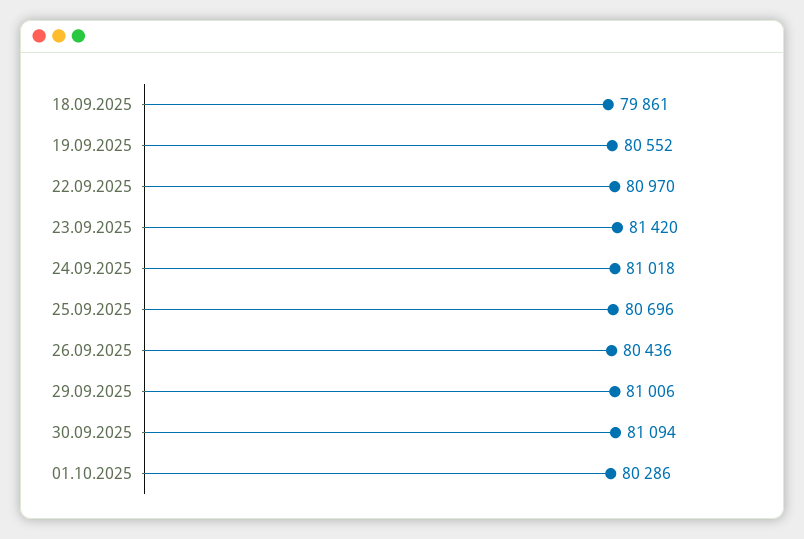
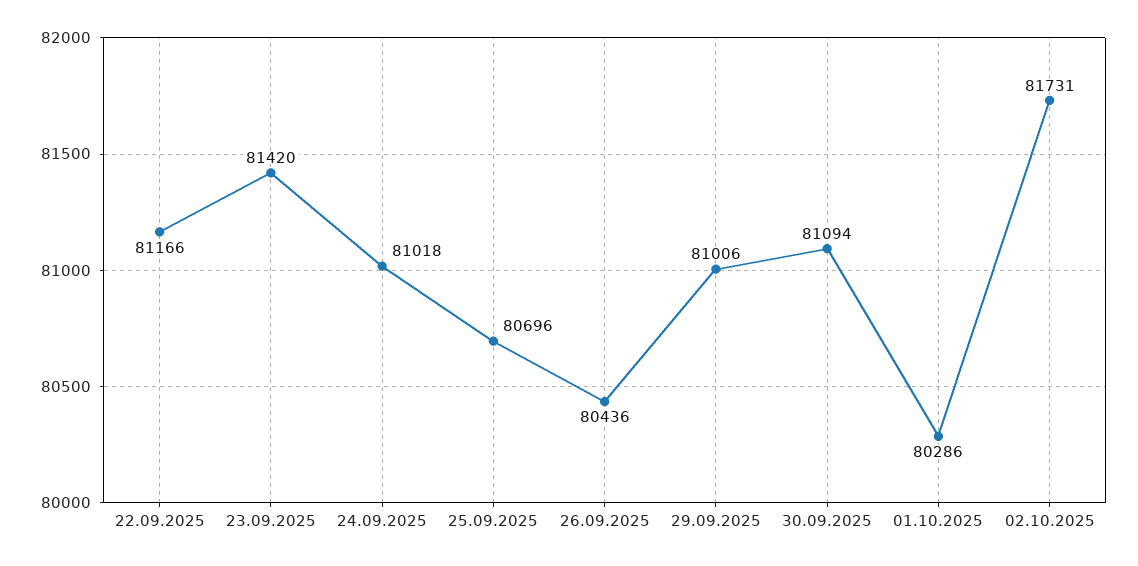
18.09.2025: 79861 -> none
19.09.2025: 80552 -> none
22.09.2025: 80970 -> 81166
02.10.2025: none -> 81731

